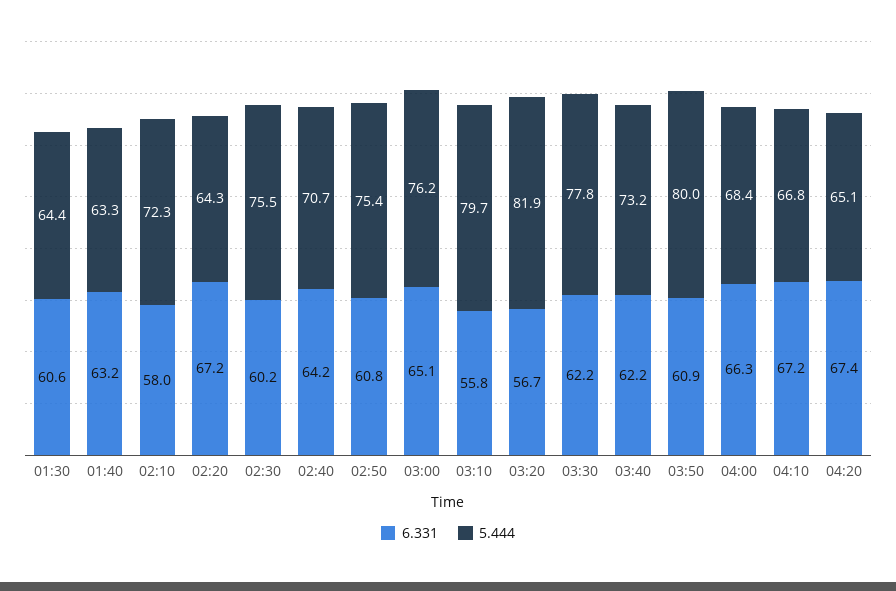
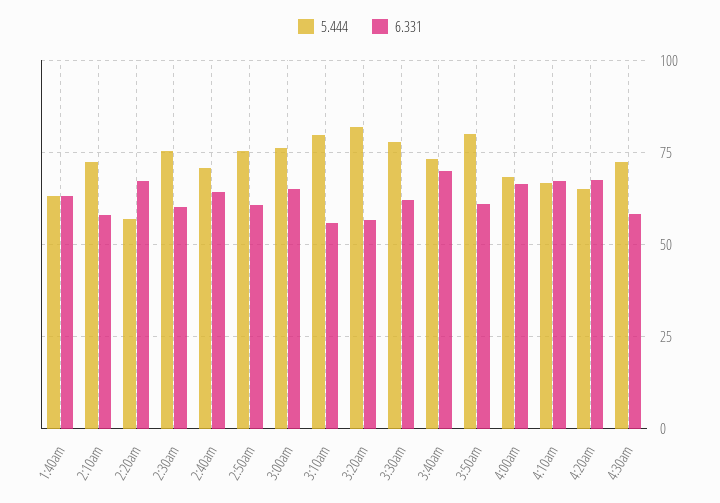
6.331, 01:30: 60.6 -> none
5.444, 01:30: 64.4 -> none
5.444, 02:20: 64.3 -> 57.5
6.331, 03:40: 62.2 -> 70
5.444, 4:30am: none -> 72.5
6.331, 4:30am: none -> 57.5

